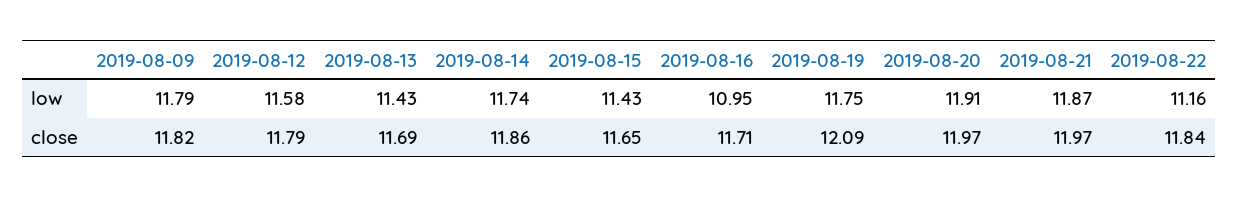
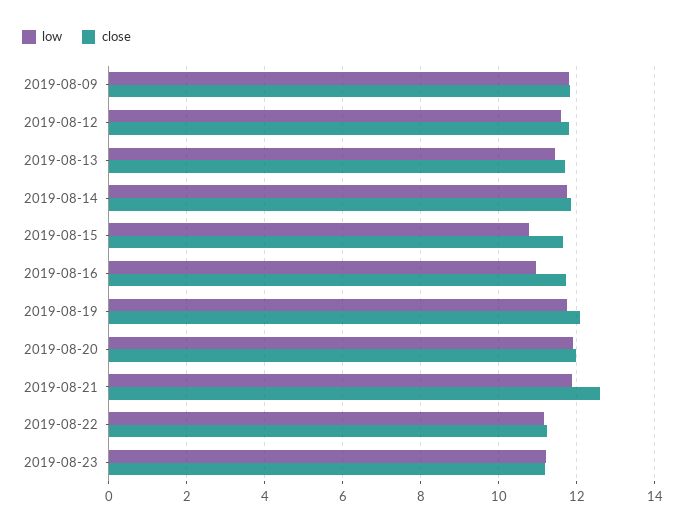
low, 2019-08-15: 11.43 -> 10.8
close, 2019-08-21: 11.97 -> 12.6
close, 2019-08-22: 11.84 -> 11.2
low, 2019-08-23: none -> 11.2
close, 2019-08-23: none -> 11.2

